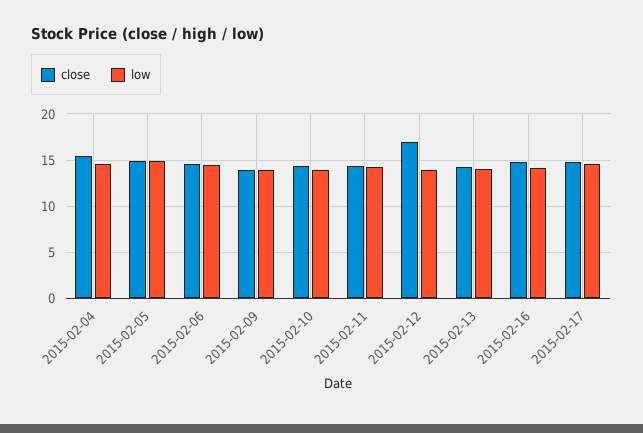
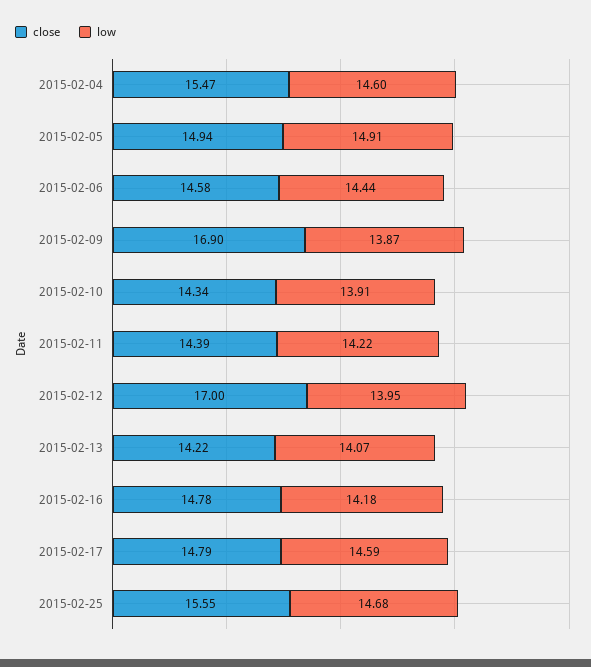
close, 2015-02-09: 14 -> 16.9
close, 2015-02-25: none -> 15.55
low, 2015-02-25: none -> 14.68

